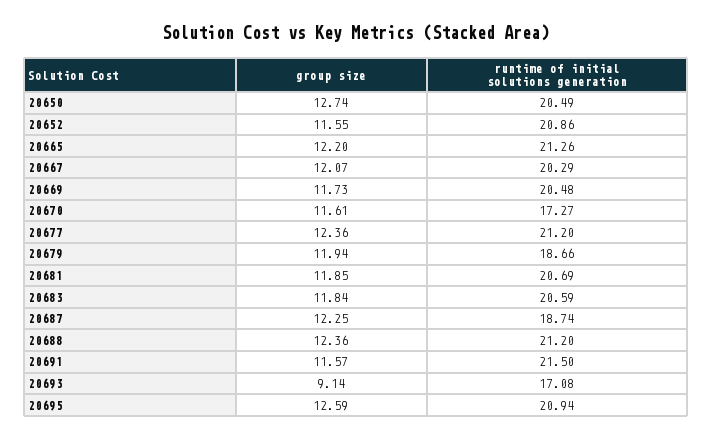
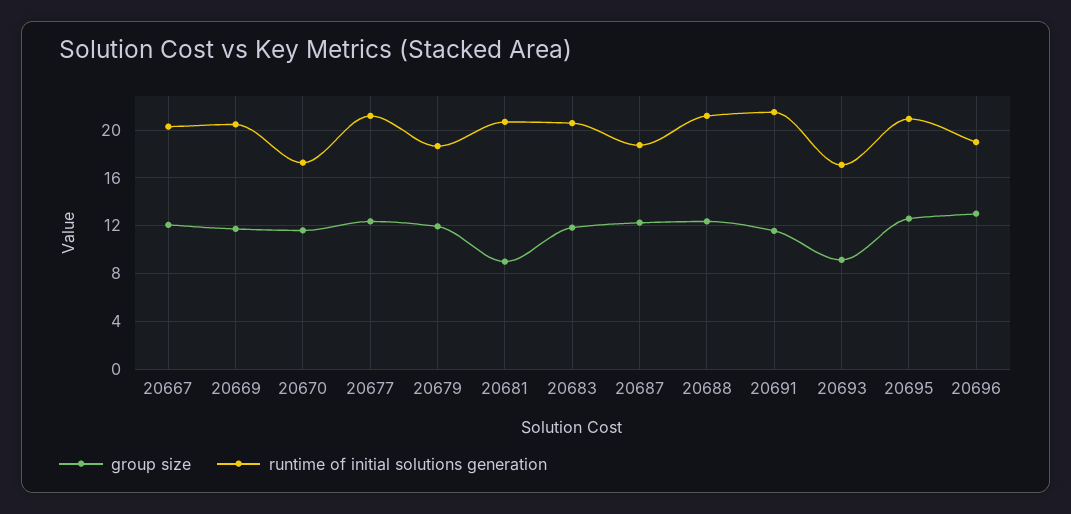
group size, 20650: 12.74 -> none
runtime of initial solutions generation, 20650: 20.49 -> none
group size, 20652: 11.55 -> none
runtime of initial solutions generation, 20652: 20.86 -> none
group size, 20665: 12.2 -> none
runtime of initial solutions generation, 20665: 21.26 -> none
group size, 20681: 11.85 -> 9
group size, 20696: none -> 13
runtime of initial solutions generation, 20696: none -> 19

